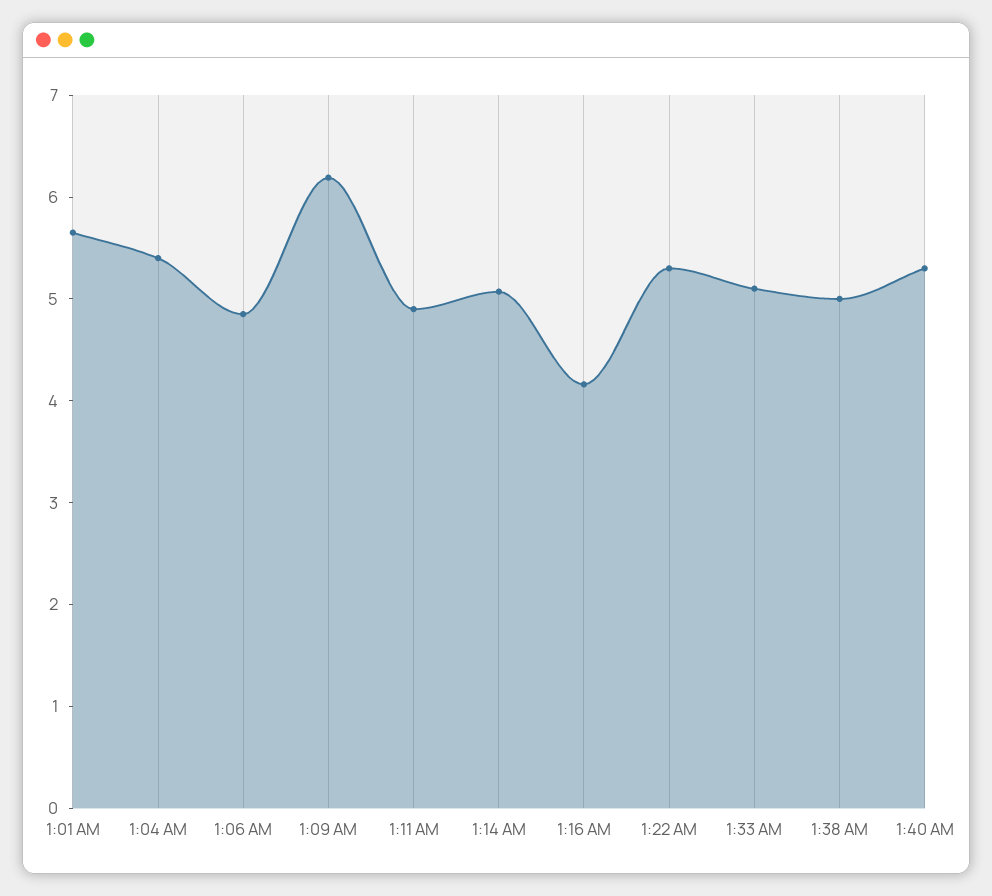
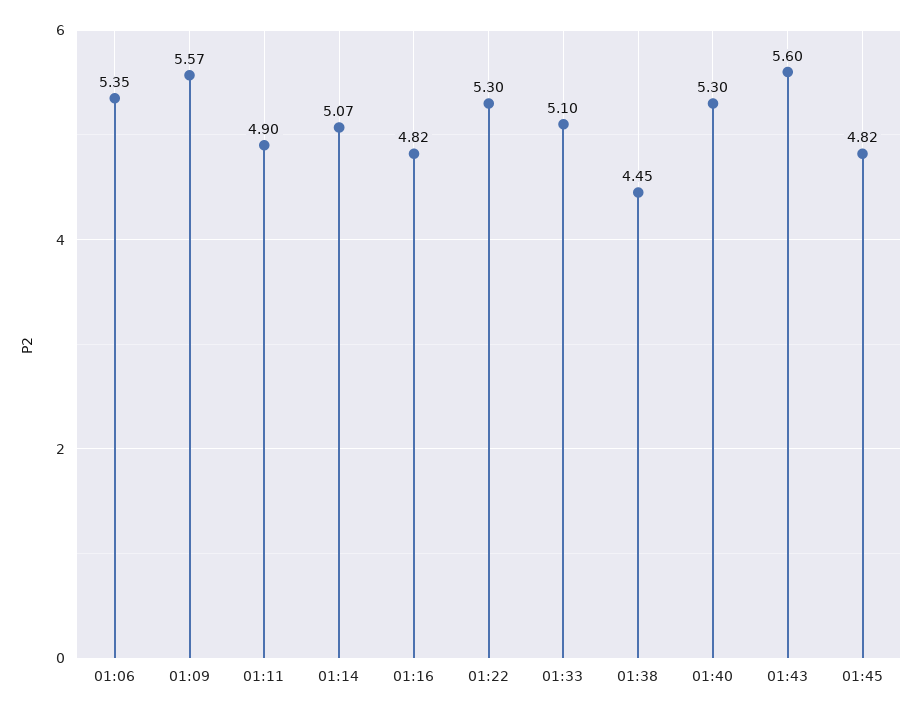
1:01 AM: 5.6 -> none
1:04 AM: 5.4 -> none
1:06 AM: 4.8 -> 5.35
1:09 AM: 6.2 -> 5.57
1:16 AM: 4.2 -> 4.82
1:38 AM: 5 -> 4.45
01:43: none -> 5.6
01:45: none -> 4.82

